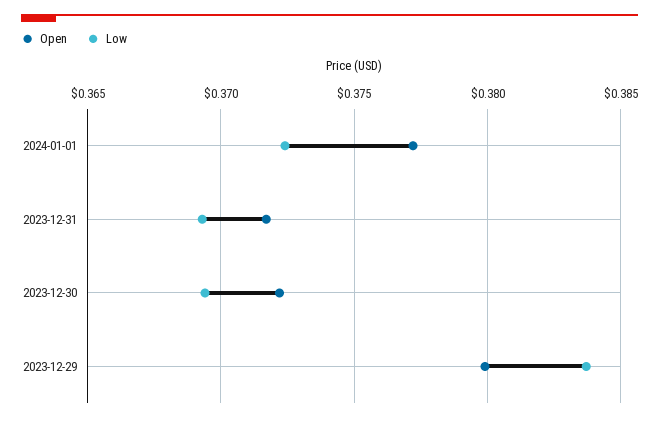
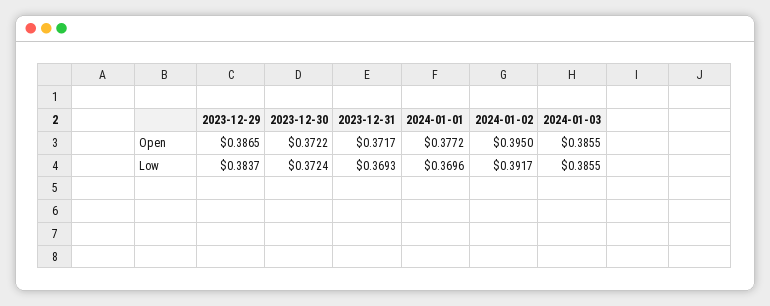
Low, 2024-01-01: 0.3725 -> 0.3696
Low, 2023-12-30: 0.3695 -> 0.3724
Open, 2023-12-29: 0.38 -> 0.3865
Open, 2024-01-02: none -> 0.395
Open, 2024-01-03: none -> 0.3855
Low, 2024-01-02: none -> 0.3917
Low, 2024-01-03: none -> 0.3855

